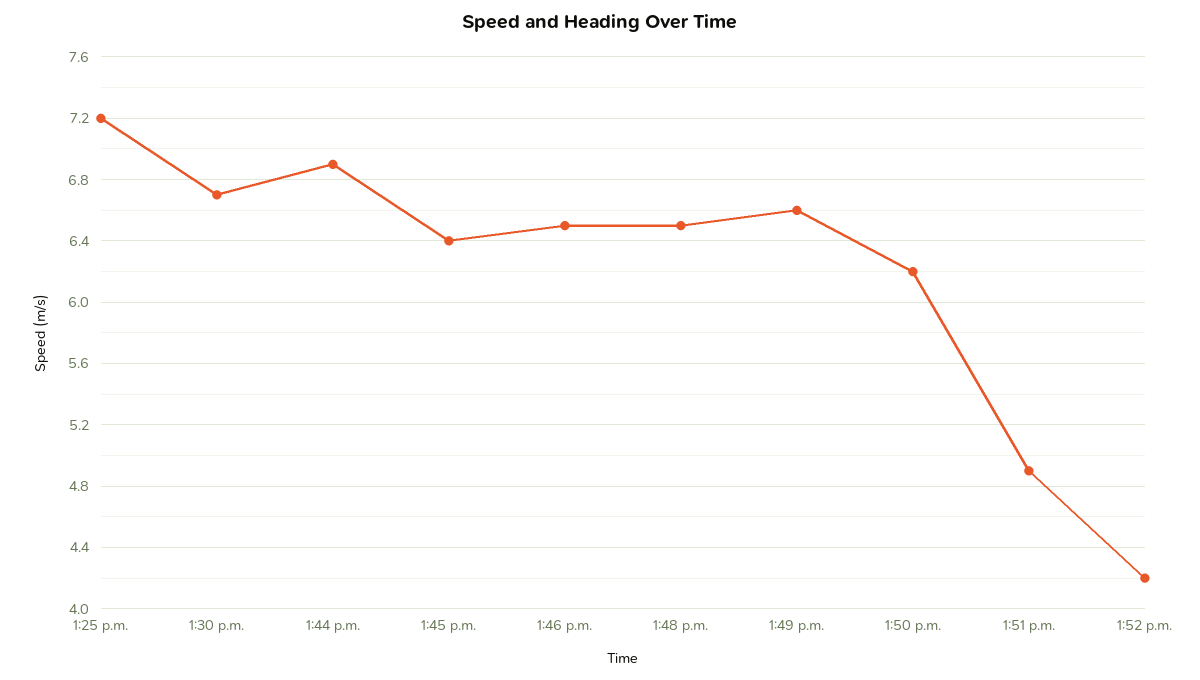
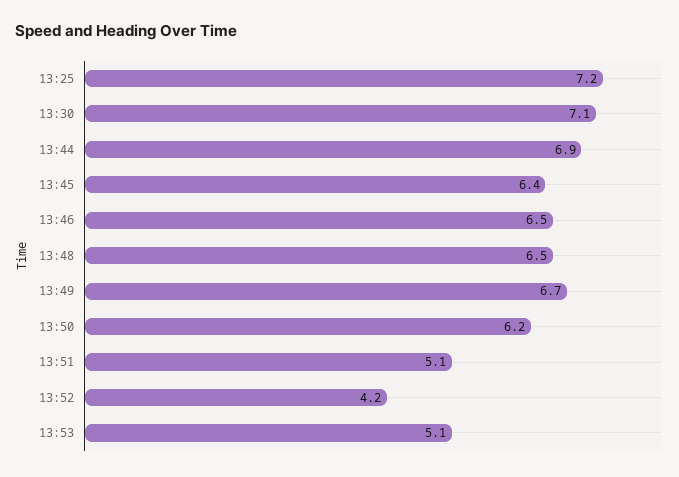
1:30 p.m.: 6.7 -> 7.1
1:49 p.m.: 6.6 -> 6.7
1:51 p.m.: 4.9 -> 5.1
13:53: none -> 5.1

